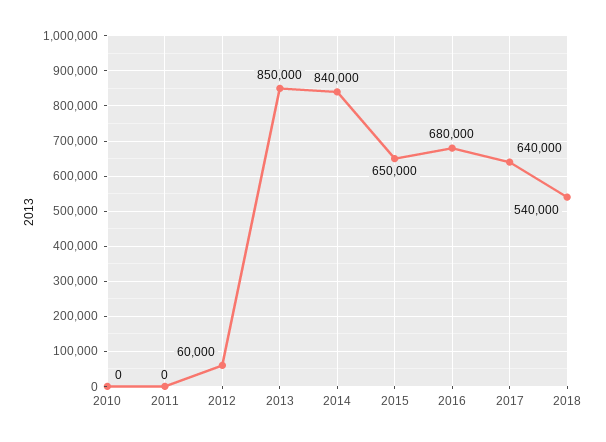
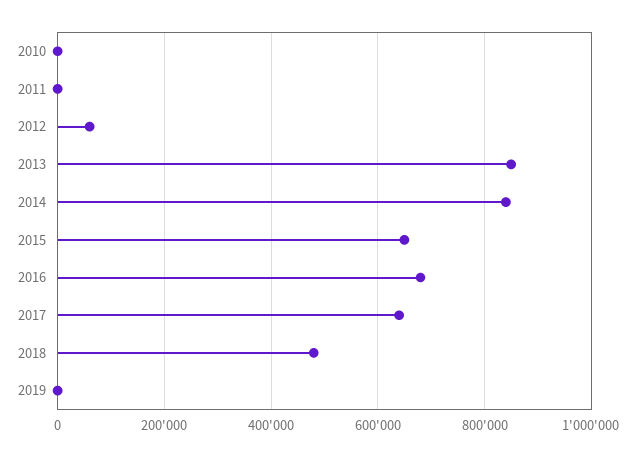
2018: 540000 -> 480000
2019: none -> 0

